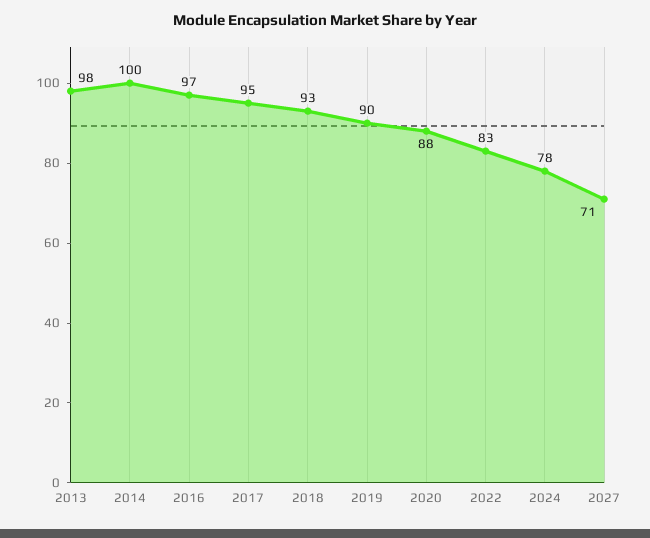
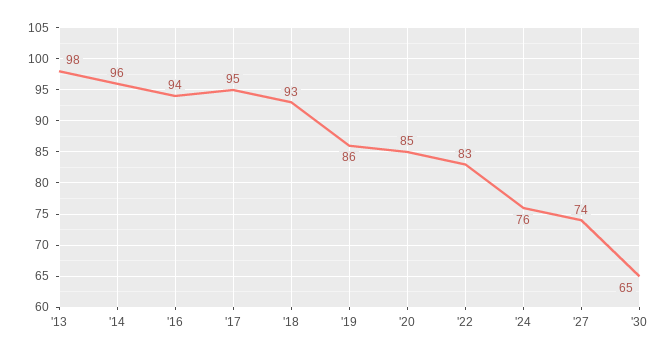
2014: 100 -> 96
2016: 97 -> 94
2019: 90 -> 86
2020: 88 -> 85
2024: 78 -> 76
2027: 71 -> 74
'30: none -> 65

